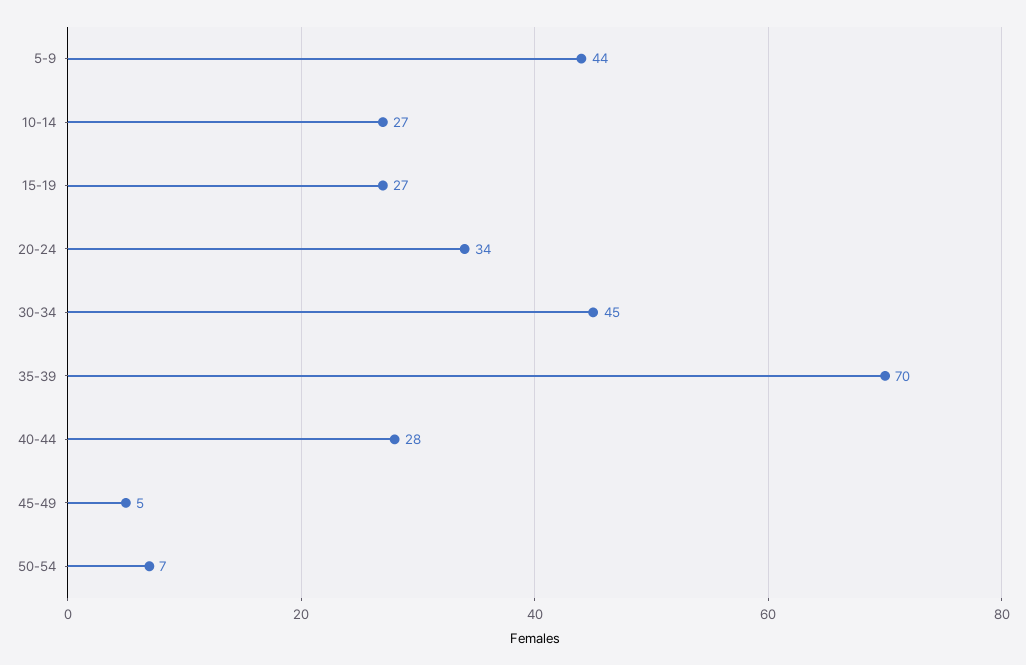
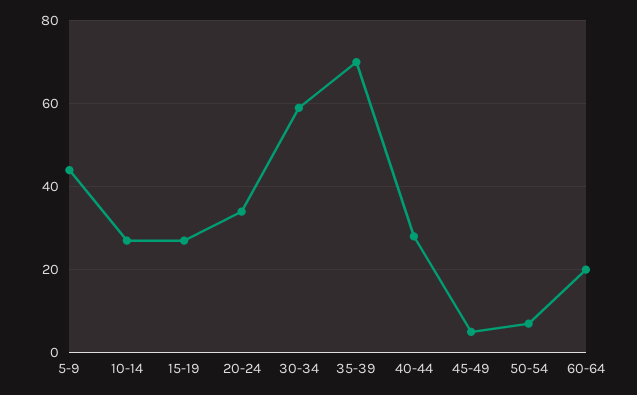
30-34: 45 -> 60
60-64: none -> 20

